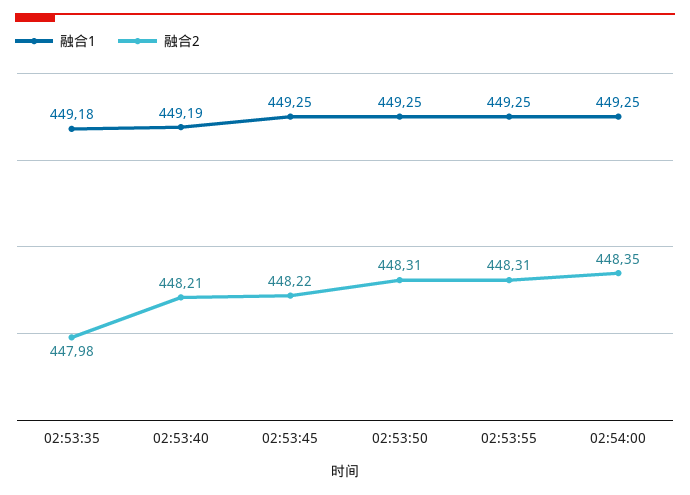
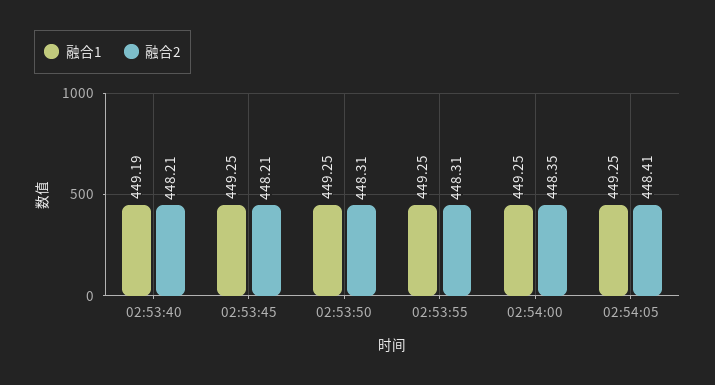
融合1, 02:53:35: 449.18 -> none
融合2, 02:53:35: 447.98 -> none
融合2, 02:53:45: 448.22 -> 448.21
融合1, 02:54:05: none -> 449.25
融合2, 02:54:05: none -> 448.41

